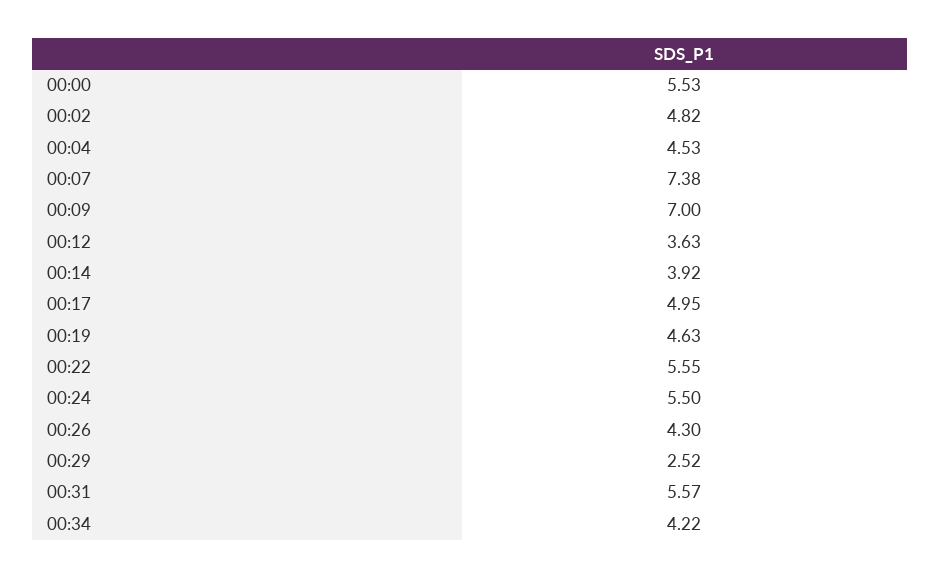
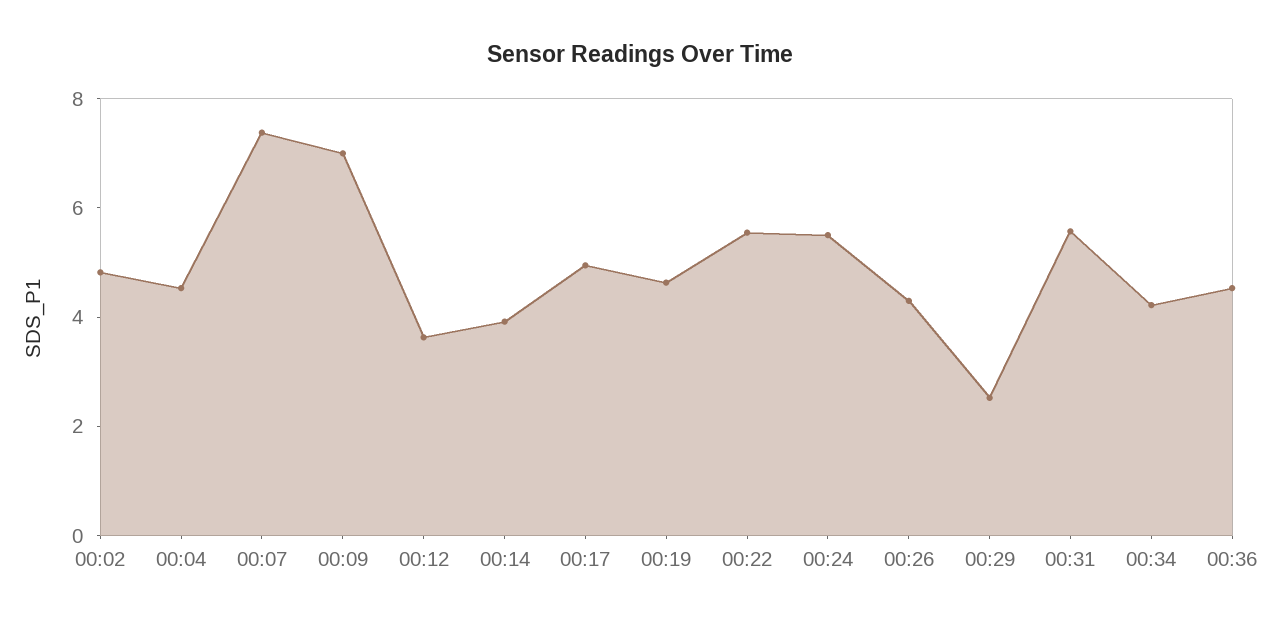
00:00: 5.53 -> none
00:36: none -> 4.5

